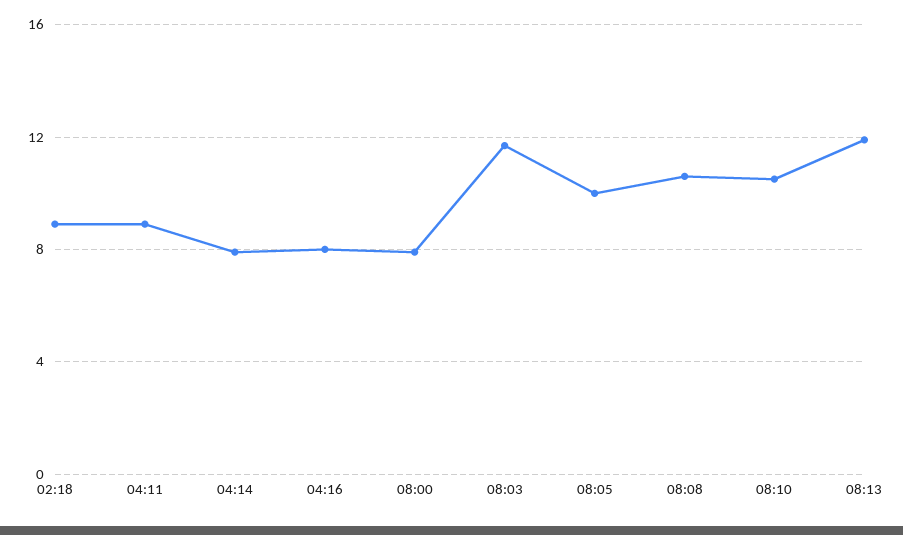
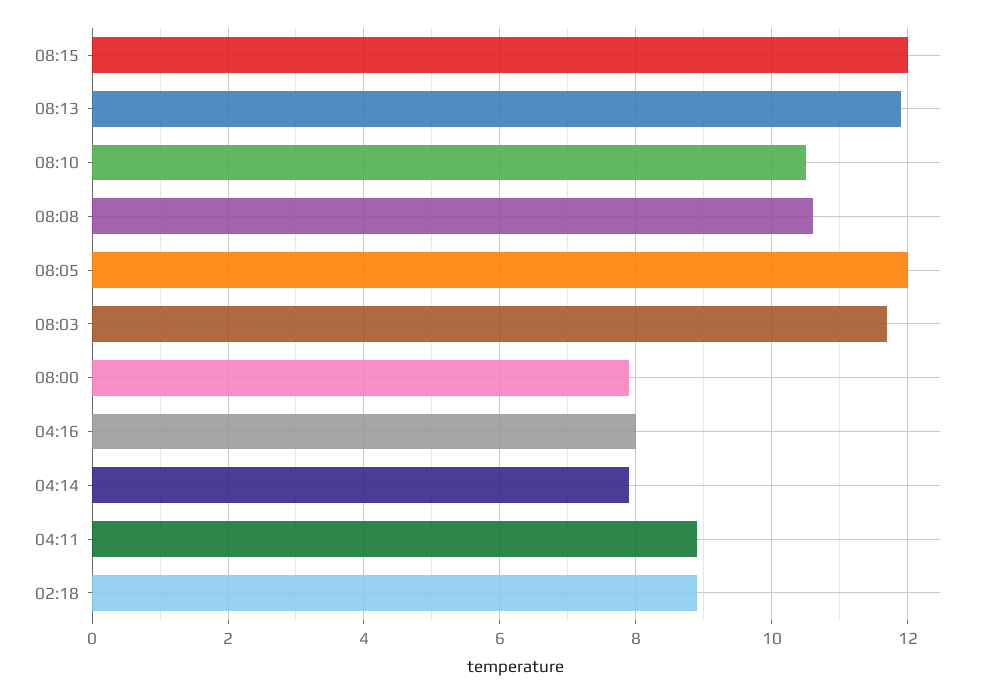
08:05: 10 -> 12
08:15: none -> 12

